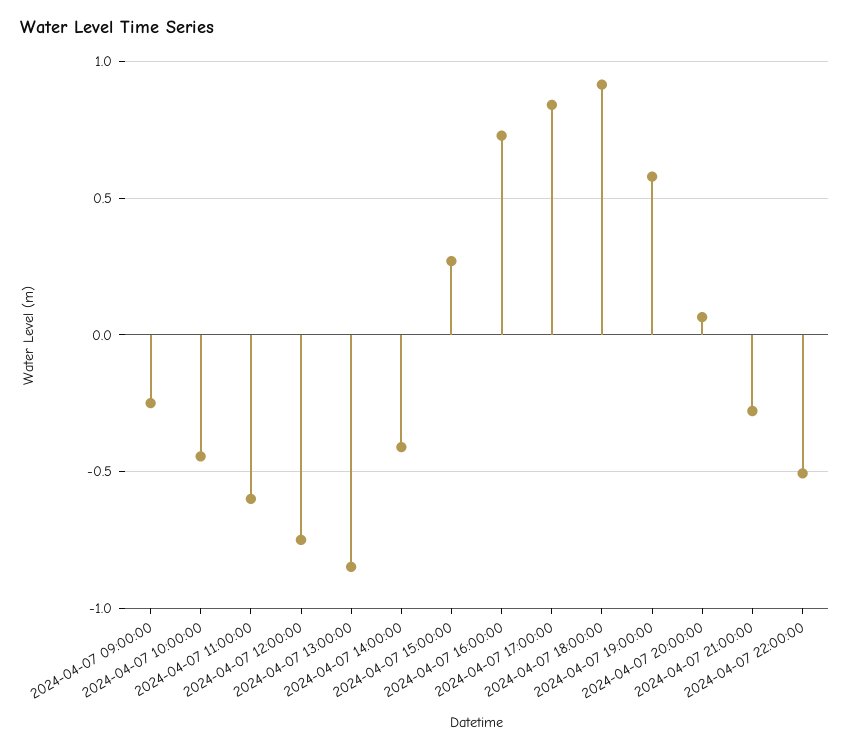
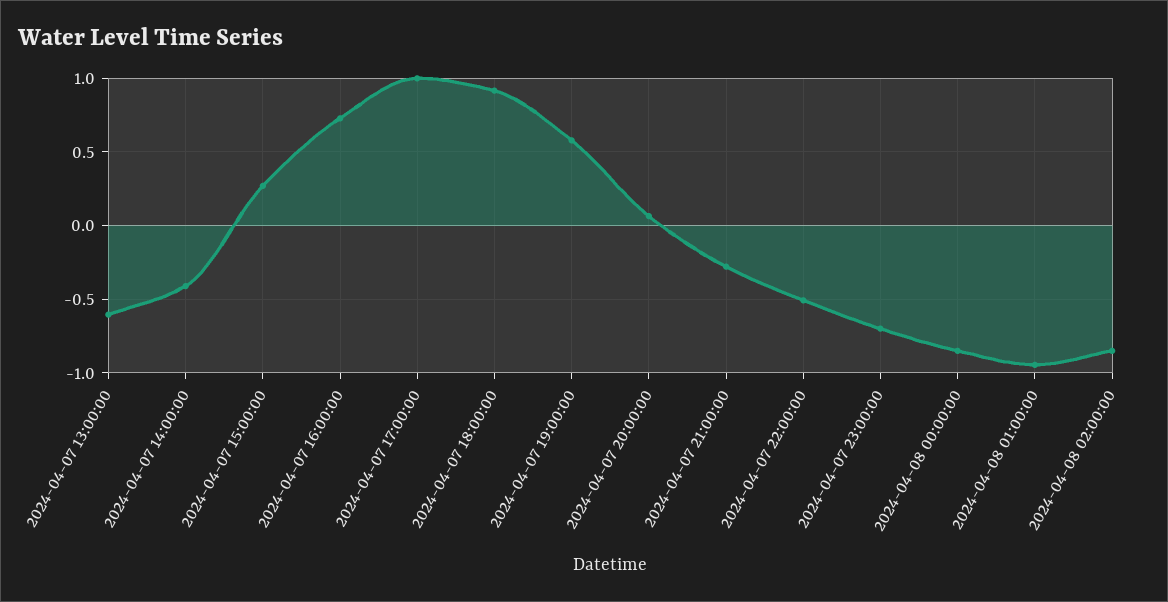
2024-04-07 09:00:00: -0.25 -> none
2024-04-07 10:00:00: -0.45 -> none
2024-04-07 11:00:00: -0.6 -> none
2024-04-07 12:00:00: -0.75 -> none
2024-04-07 13:00:00: -0.85 -> -0.6
2024-04-07 17:00:00: 0.85 -> 1
2024-04-07 23:00:00: none -> -0.7
2024-04-08 00:00:00: none -> -0.85
2024-04-08 01:00:00: none -> -0.95
2024-04-08 02:00:00: none -> -0.85

